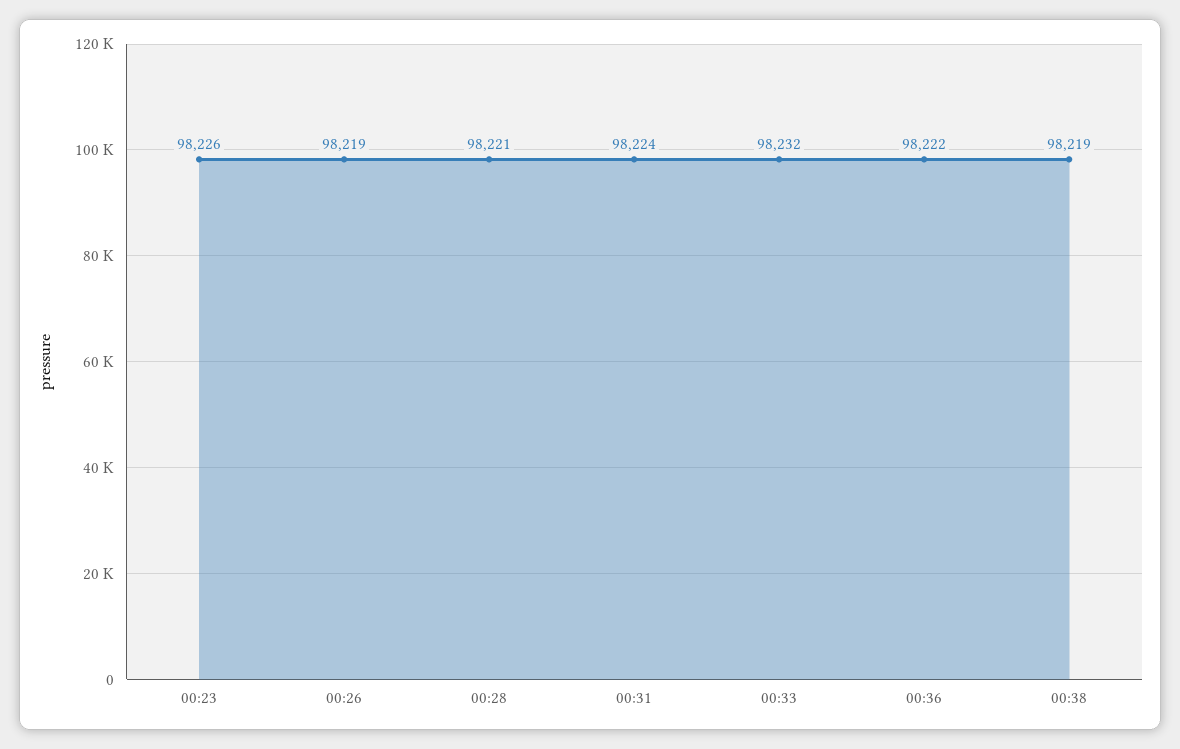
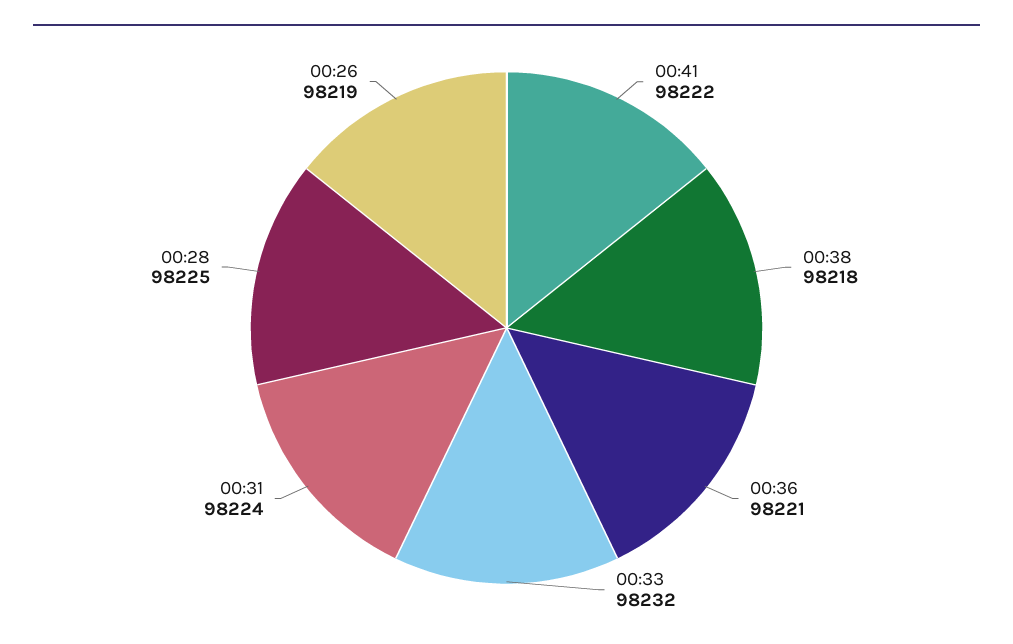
00:23: 98226 -> none
00:28: 98221 -> 98225
00:36: 98222 -> 98221
00:38: 98219 -> 98218
00:41: none -> 98222

